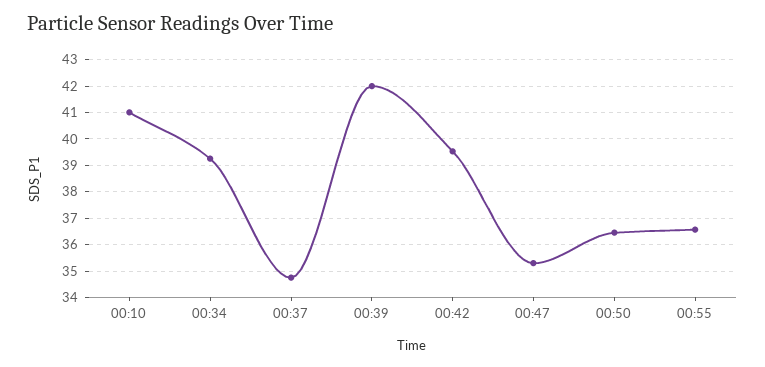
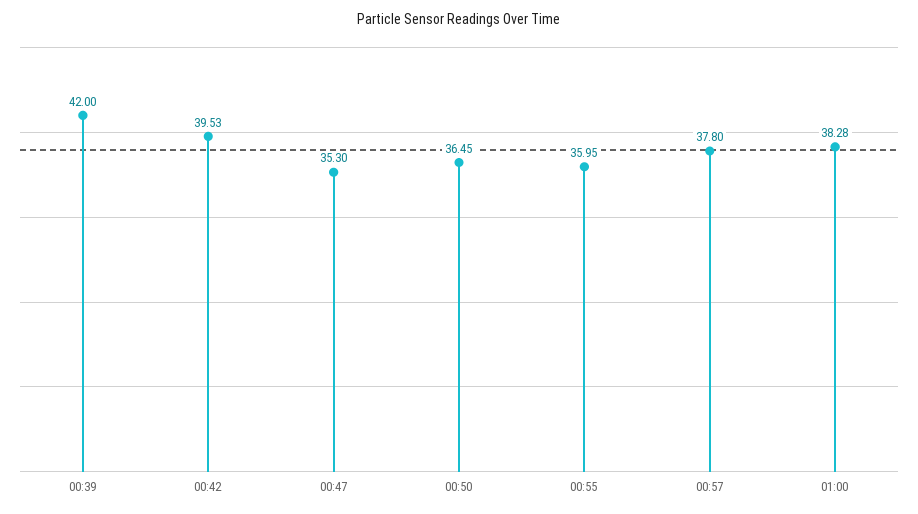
00:10: 41 -> none
00:34: 39.25 -> none
00:37: 34.75 -> none
00:55: 36.5 -> 35.95
00:57: none -> 37.8
01:00: none -> 38.28

